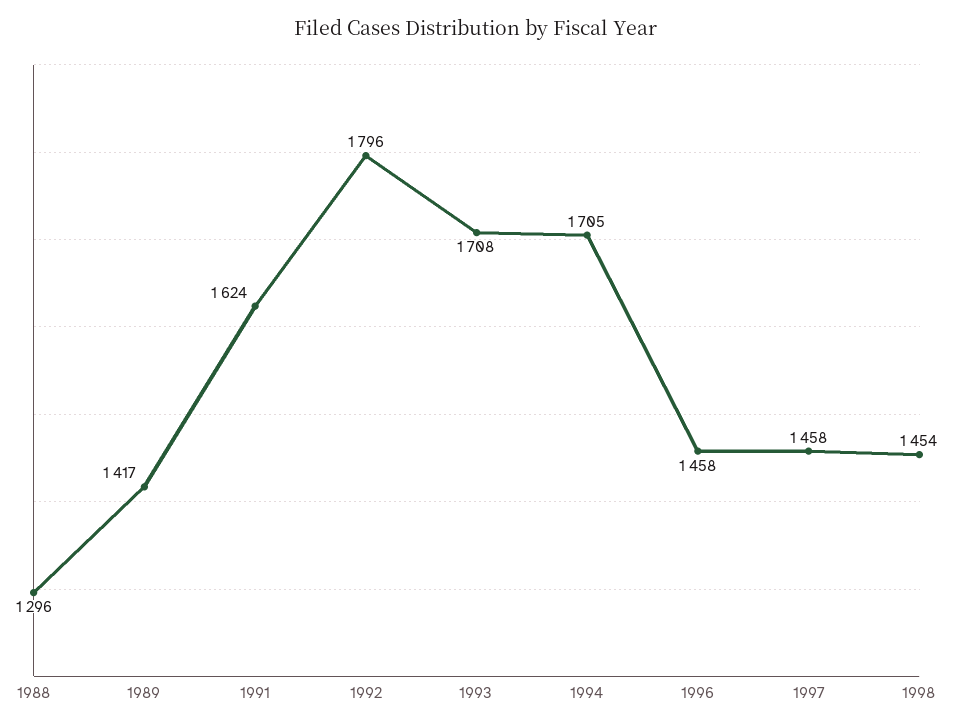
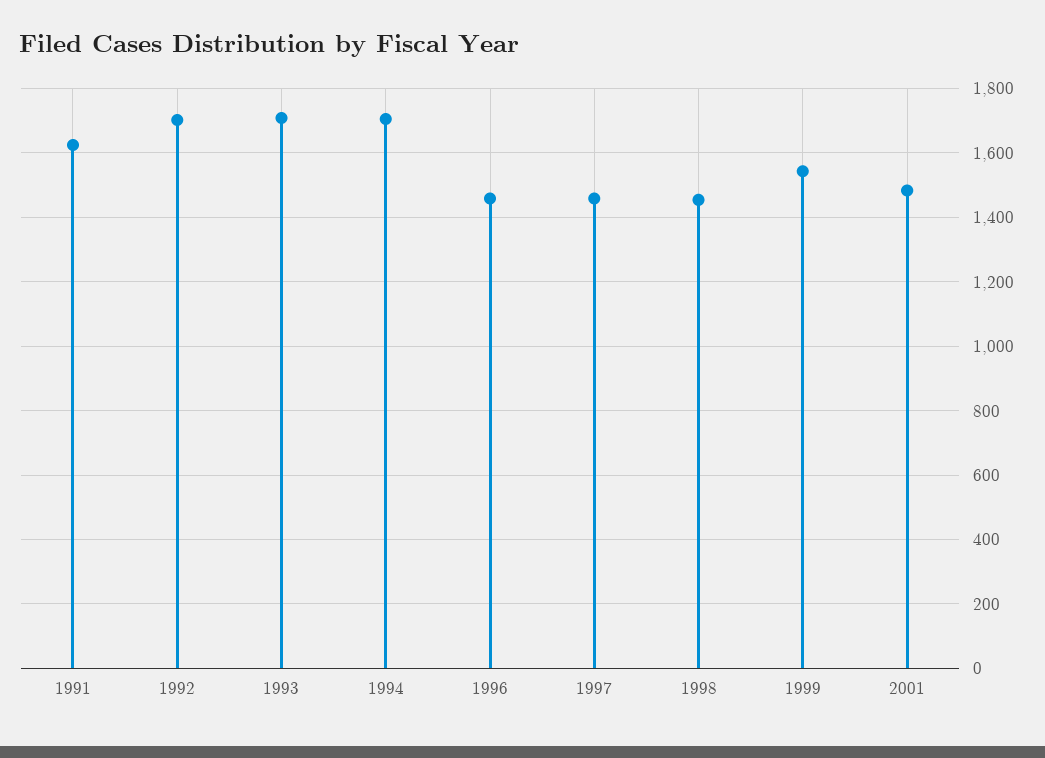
1988: 1296 -> none
1989: 1417 -> none
1992: 1796 -> 1700
1999: none -> 1540
2001: none -> 1480

